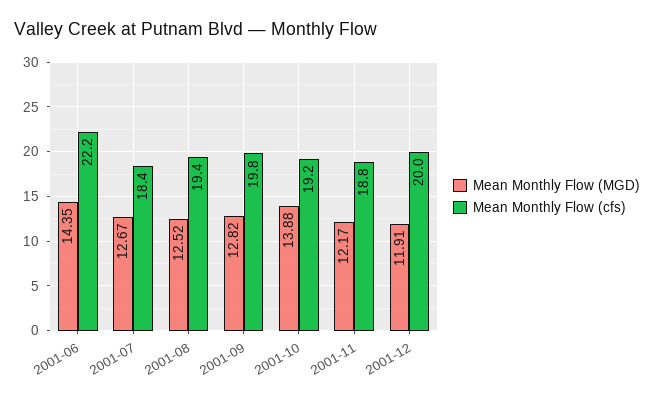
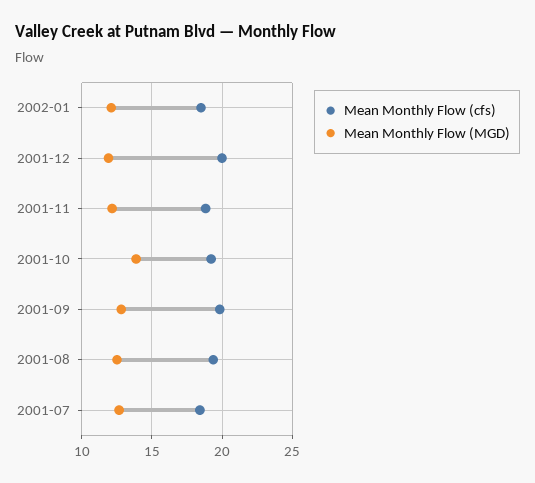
Mean Monthly Flow (MGD), 2001-06: 14.35 -> none
Mean Monthly Flow (cfs), 2001-06: 22.2 -> none
Mean Monthly Flow (cfs), 2002-01: none -> 18.5
Mean Monthly Flow (MGD), 2002-01: none -> 12

